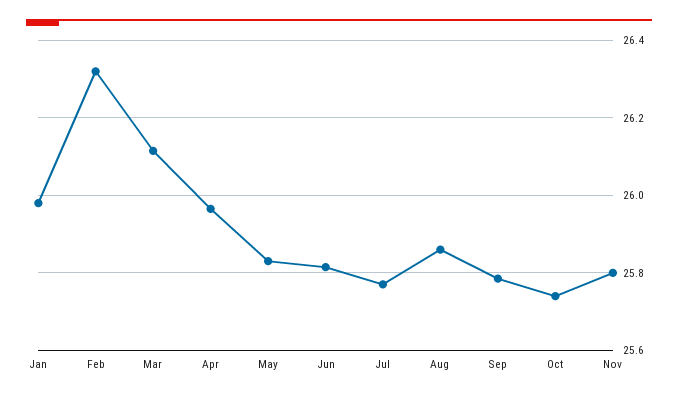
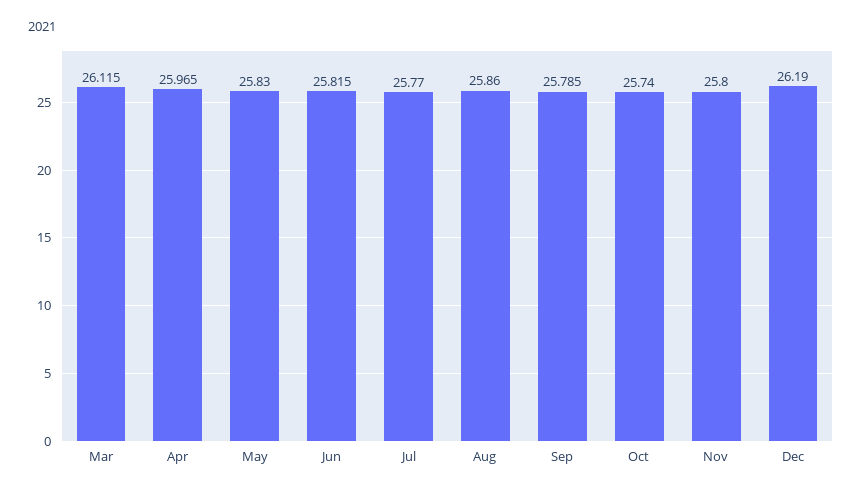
Jan: 25.98 -> none
Feb: 26.32 -> none
Dec: none -> 26.19

